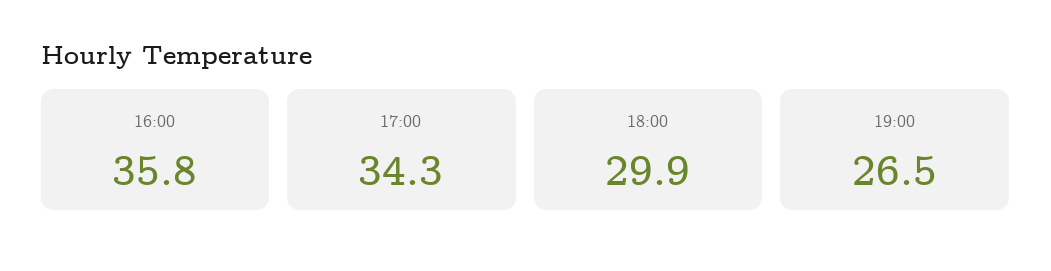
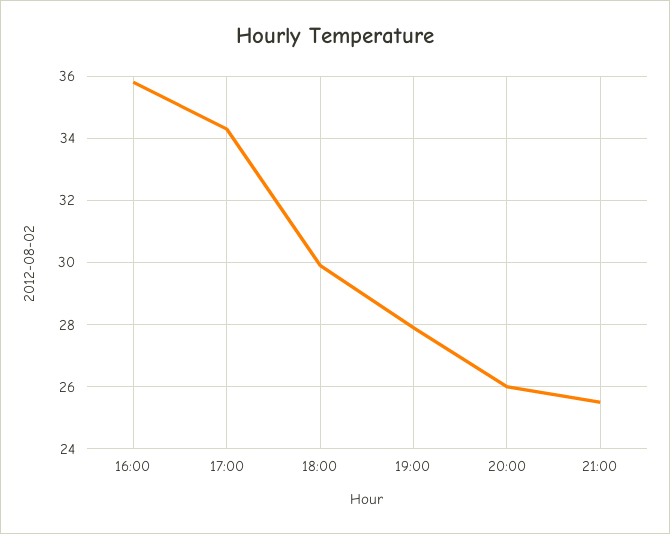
19:00: 26.5 -> 28
20:00: none -> 26
21:00: none -> 25.5

